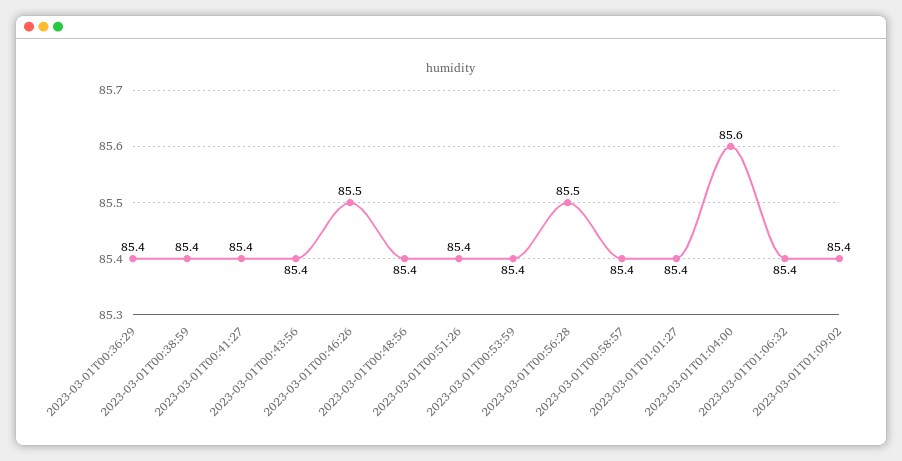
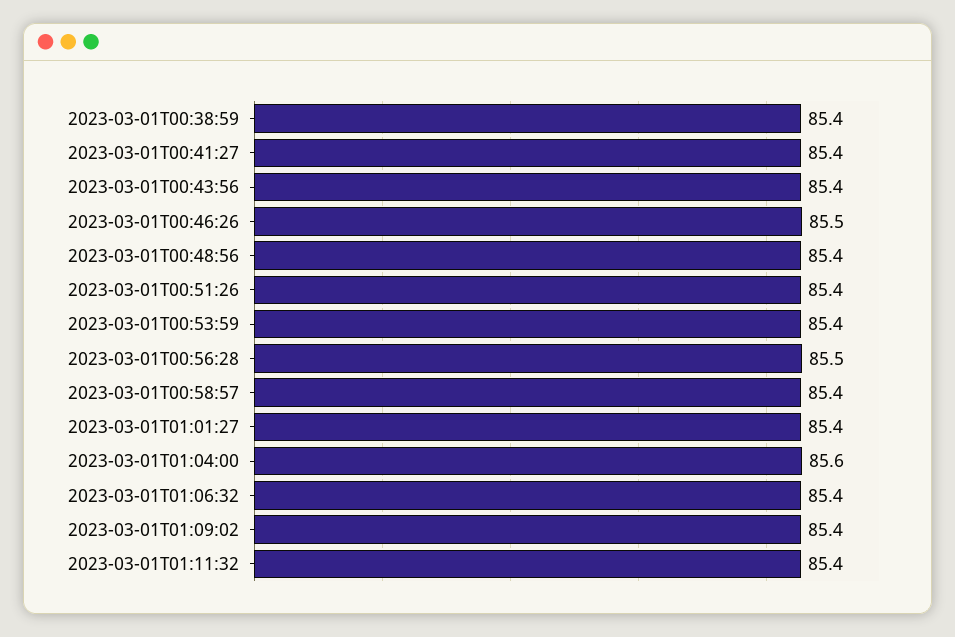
2023-03-01T00:36:29: 85.4 -> none
2023-03-01T01:11:32: none -> 85.4

